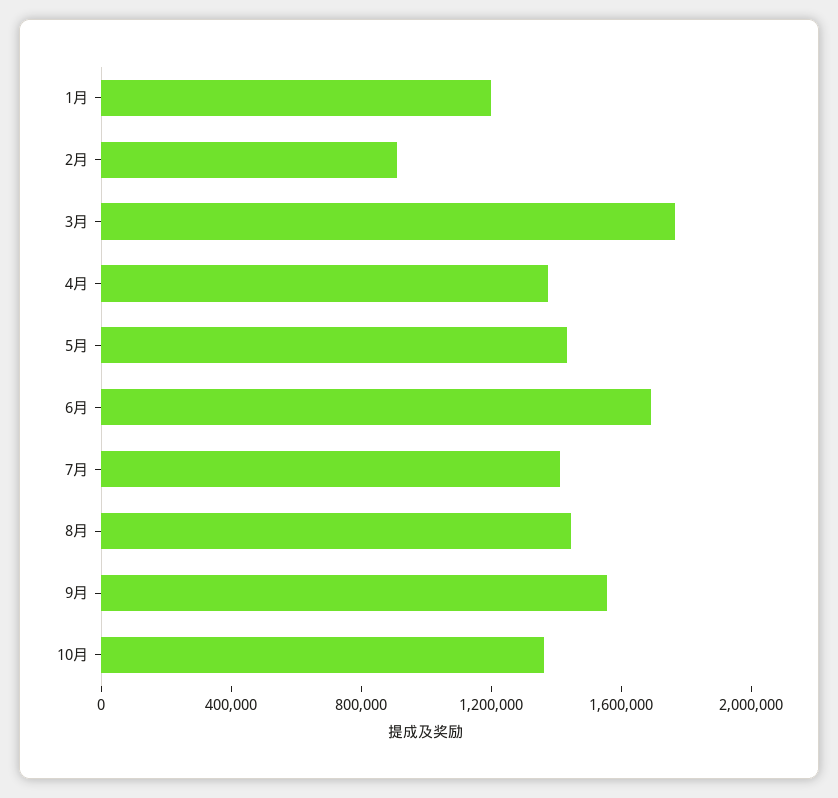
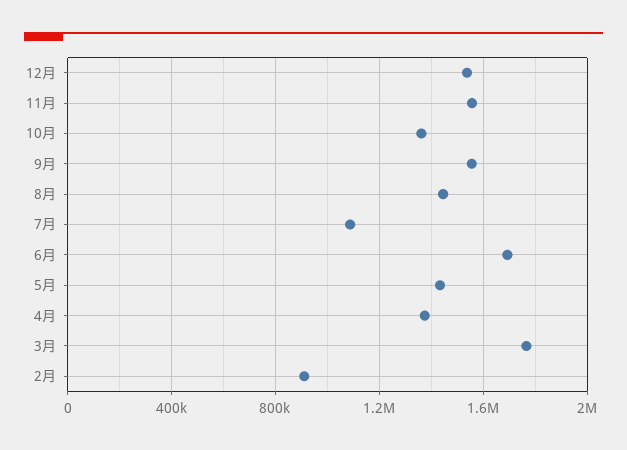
1月: 1200000 -> none
7月: 1400000 -> 1100000
12月: none -> 1550000
11月: none -> 1550000

